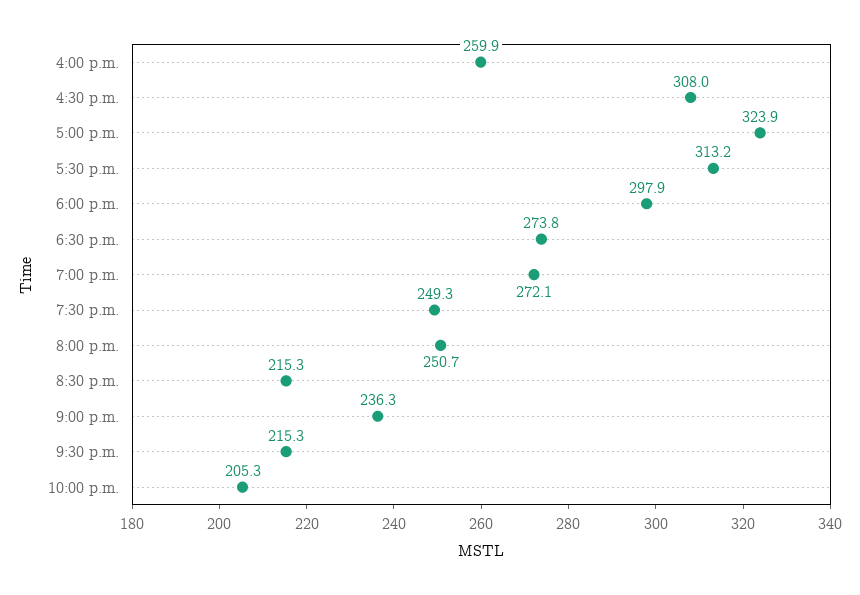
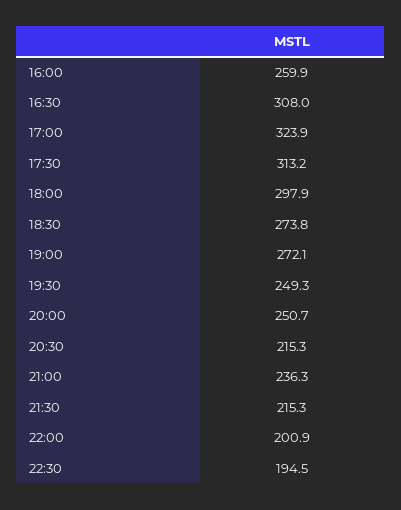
10:00 p.m.: 205.3 -> 200.9
22:30: none -> 194.5

